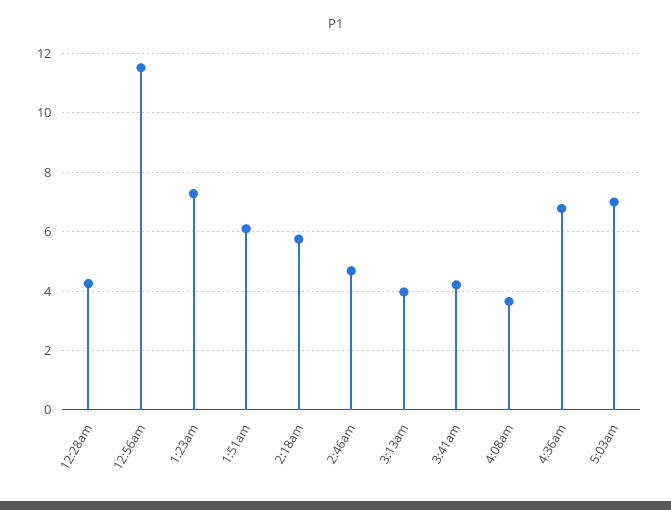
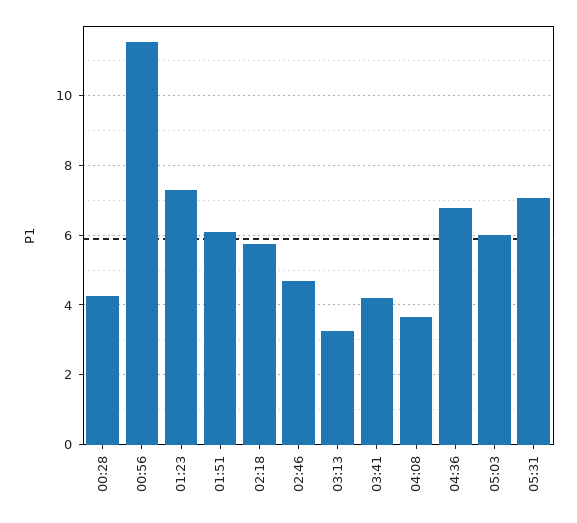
3:13am: 4 -> 3.2
5:03am: 7 -> 6
05:31: none -> 7

